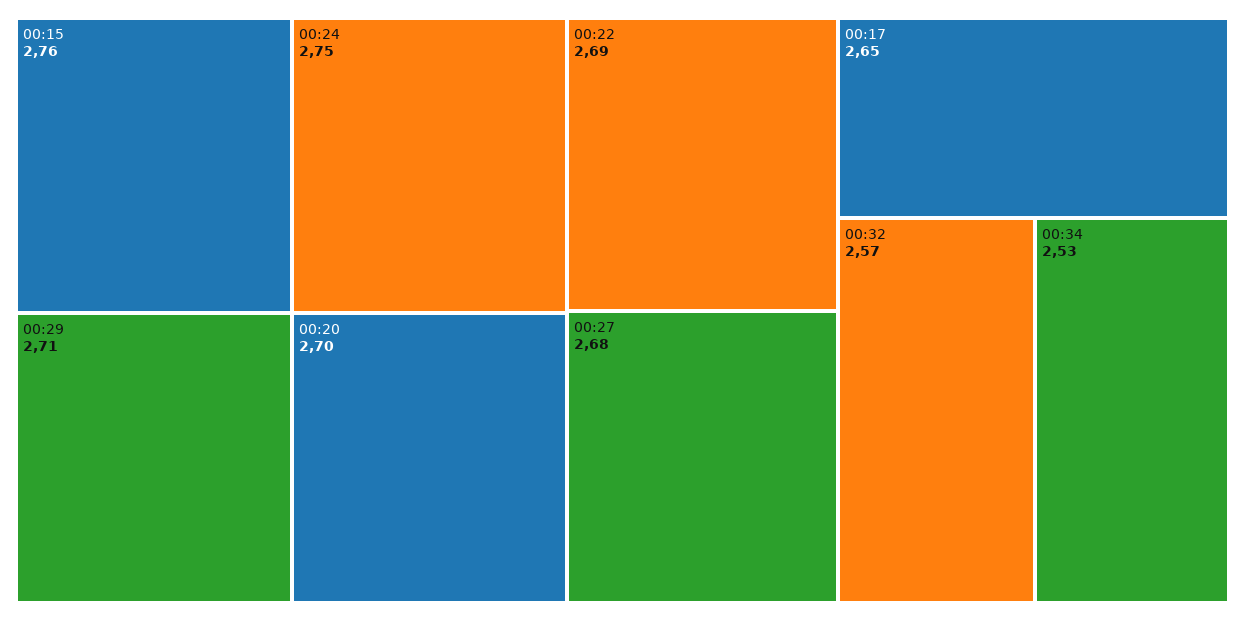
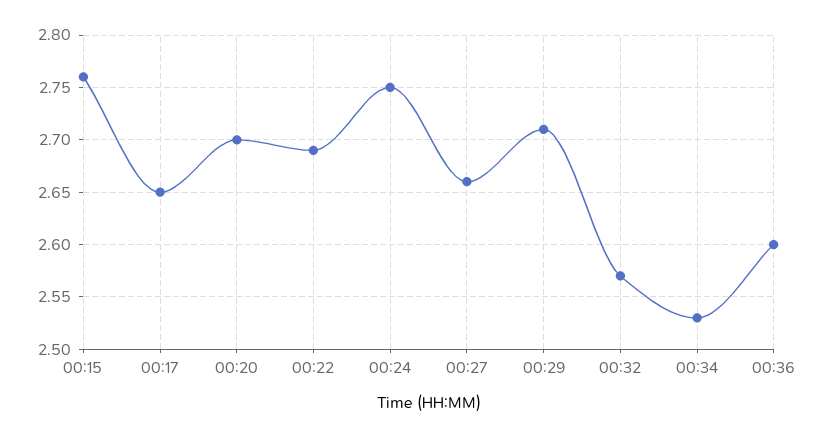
00:27: 2.68 -> 2.66
00:36: none -> 2.6

